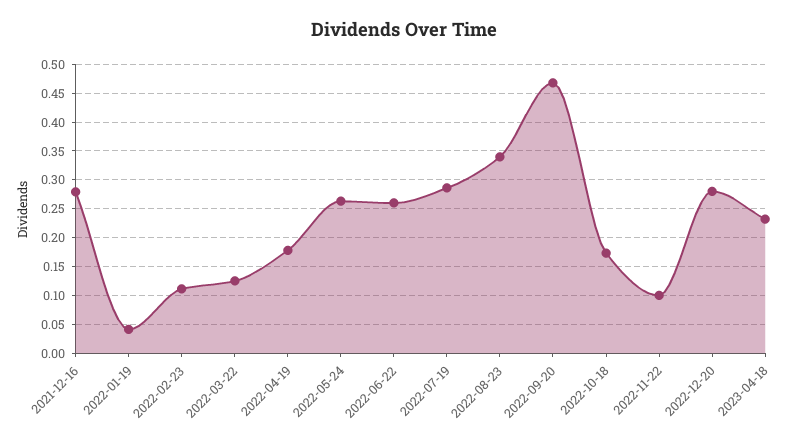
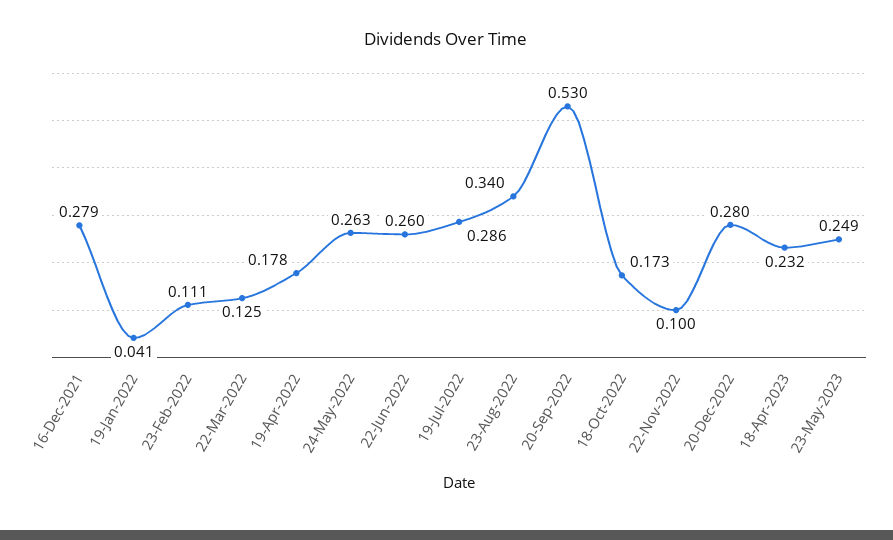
2022-09-20: 0.475 -> 0.53
23-May-2023: none -> 0.249

